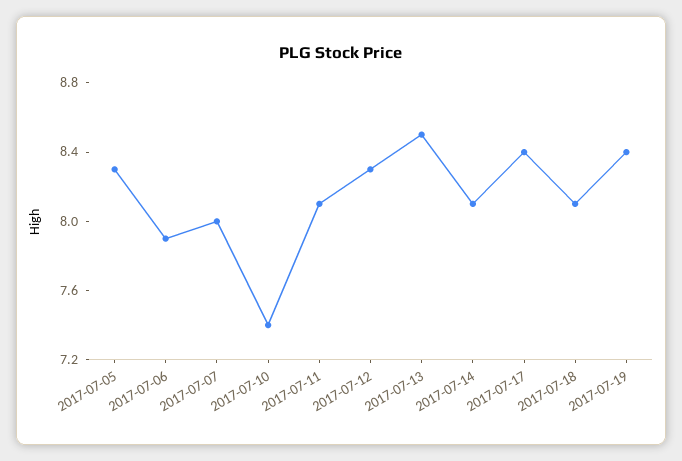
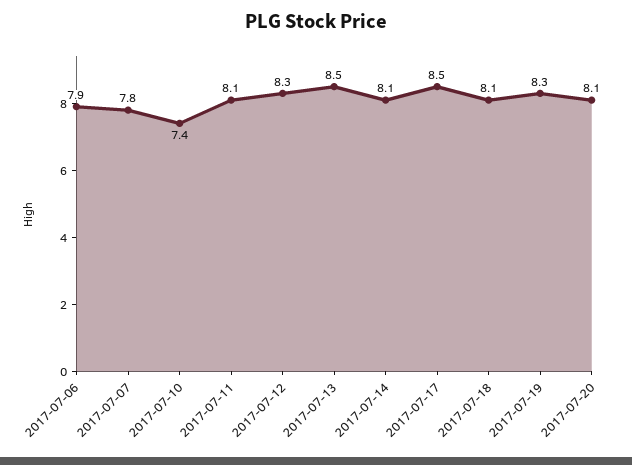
2017-07-05: 8.3 -> none
2017-07-07: 8 -> 7.8
2017-07-17: 8.4 -> 8.5
2017-07-19: 8.4 -> 8.3
2017-07-20: none -> 8.1

